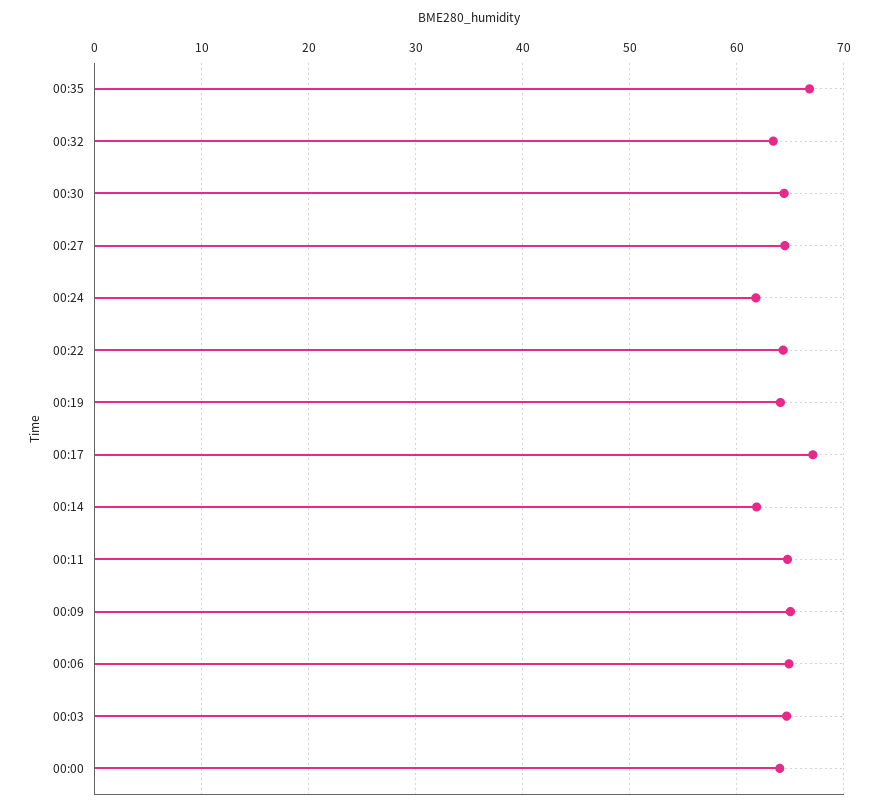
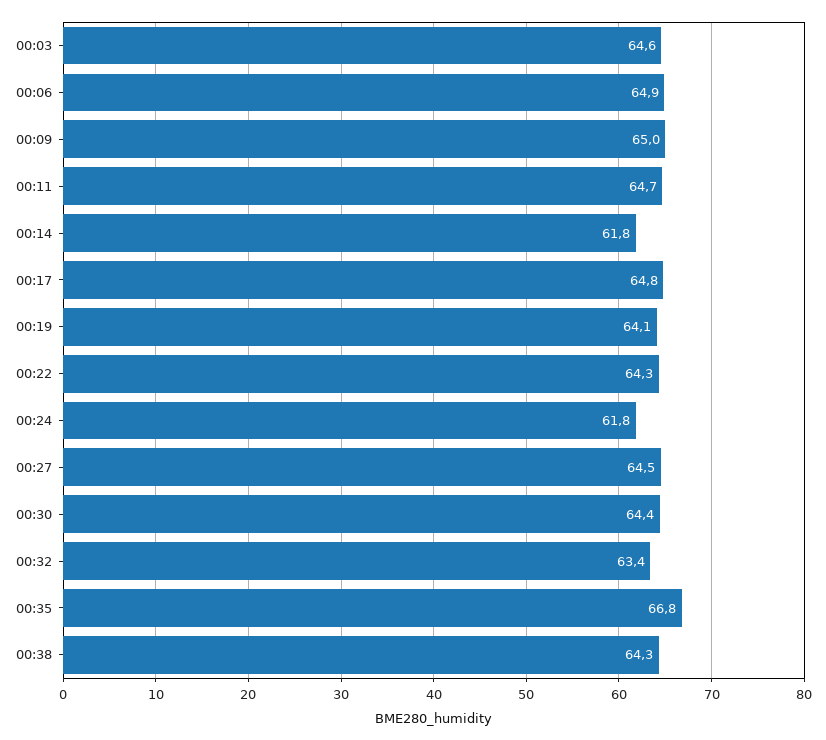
00:17: 67 -> 64.8
00:00: 64 -> none
00:38: none -> 64.3

